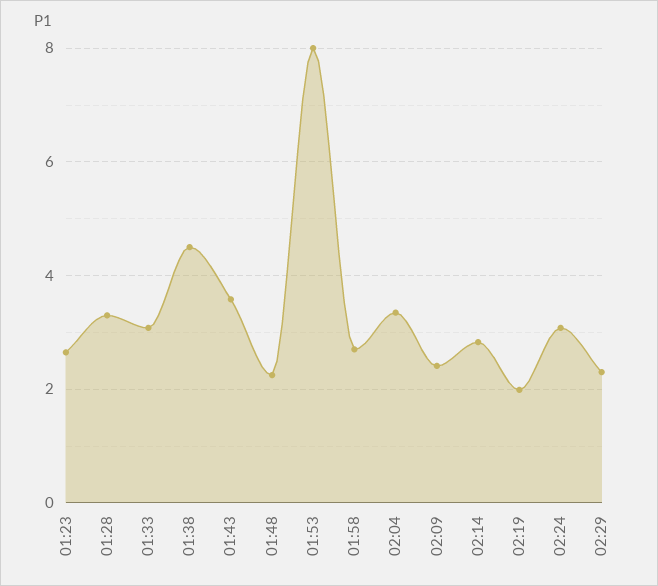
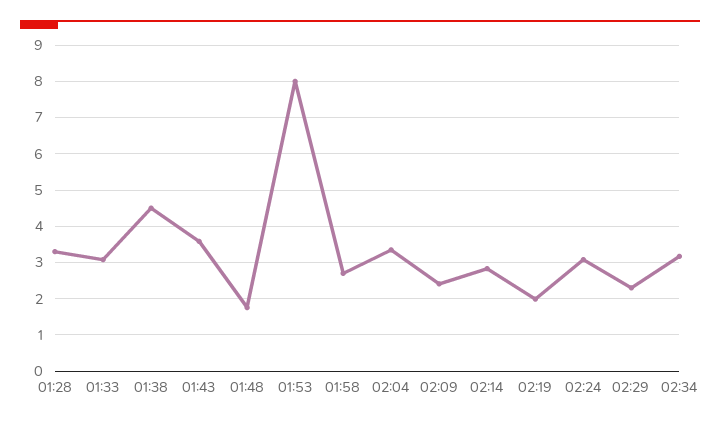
01:23: 2.6 -> none
01:48: 2.2 -> 1.8
02:34: none -> 3.2

